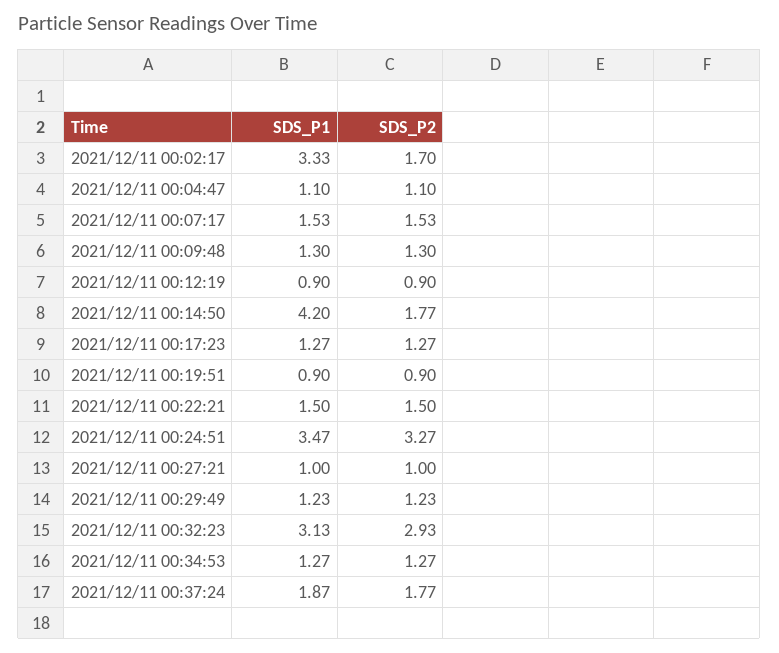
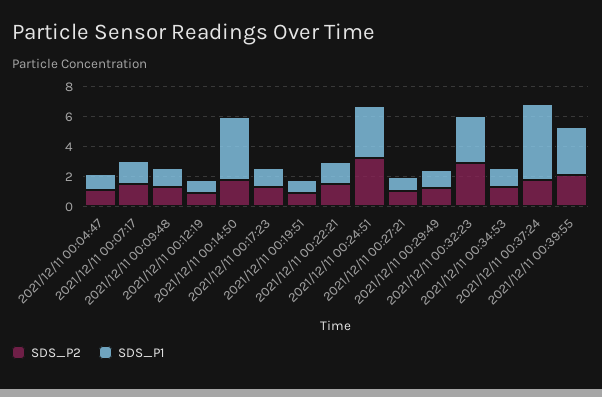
SDS_P1, 2021/12/11 00:02:17: 3.33 -> none
SDS_P2, 2021/12/11 00:02:17: 1.7 -> none
SDS_P1, 2021/12/11 00:37:24: 1.87 -> 5
SDS_P2, 2021/12/11 00:39:55: none -> 2
SDS_P1, 2021/12/11 00:39:55: none -> 3

